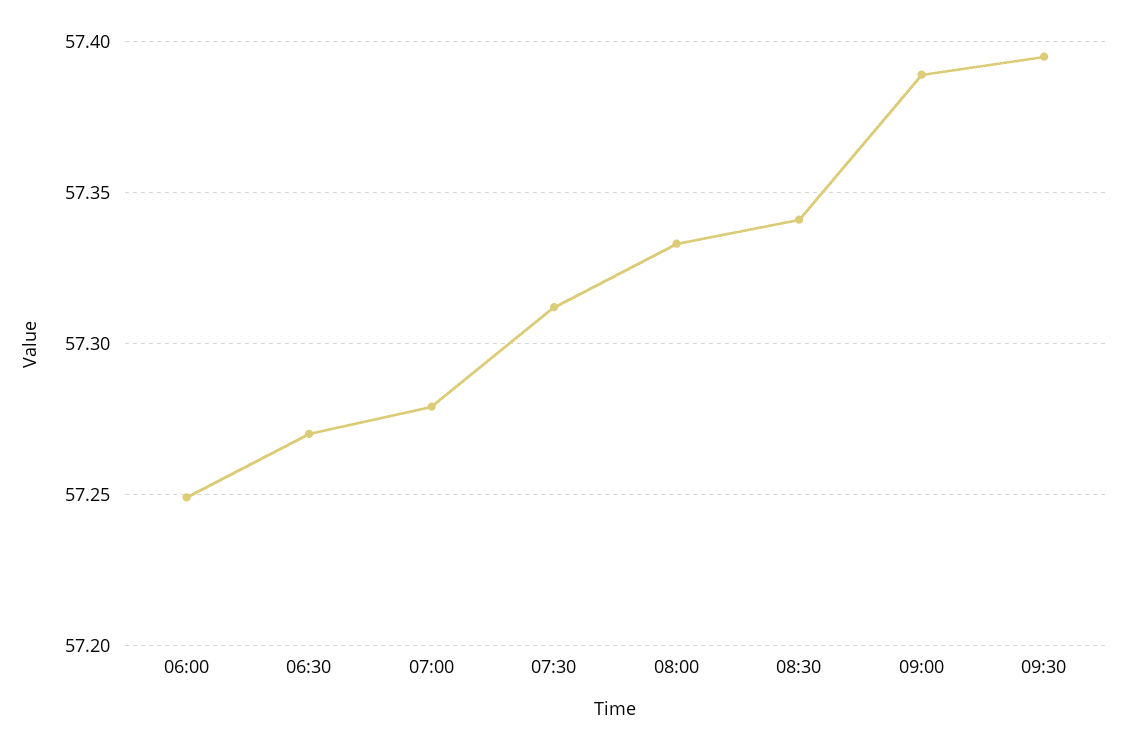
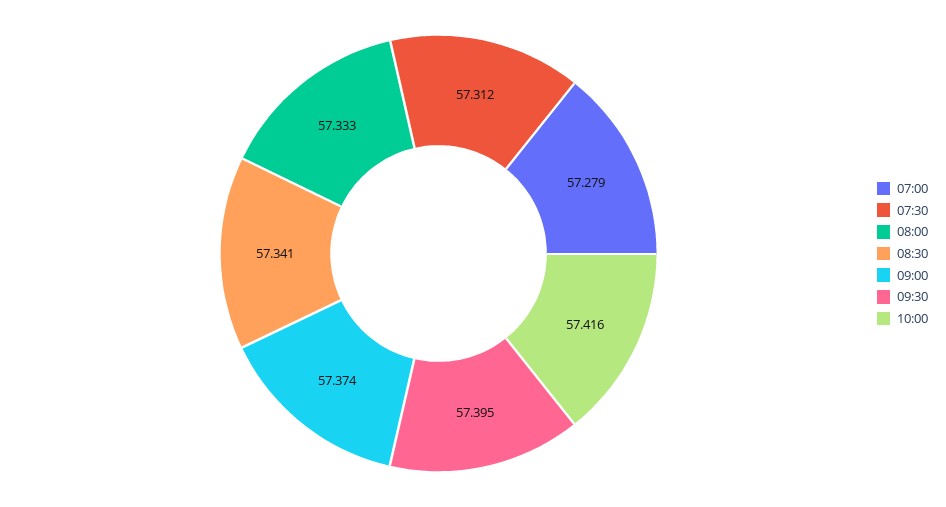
06:00: 57.25 -> none
06:30: 57.27 -> none
09:00: 57.39 -> 57.374
10:00: none -> 57.416

